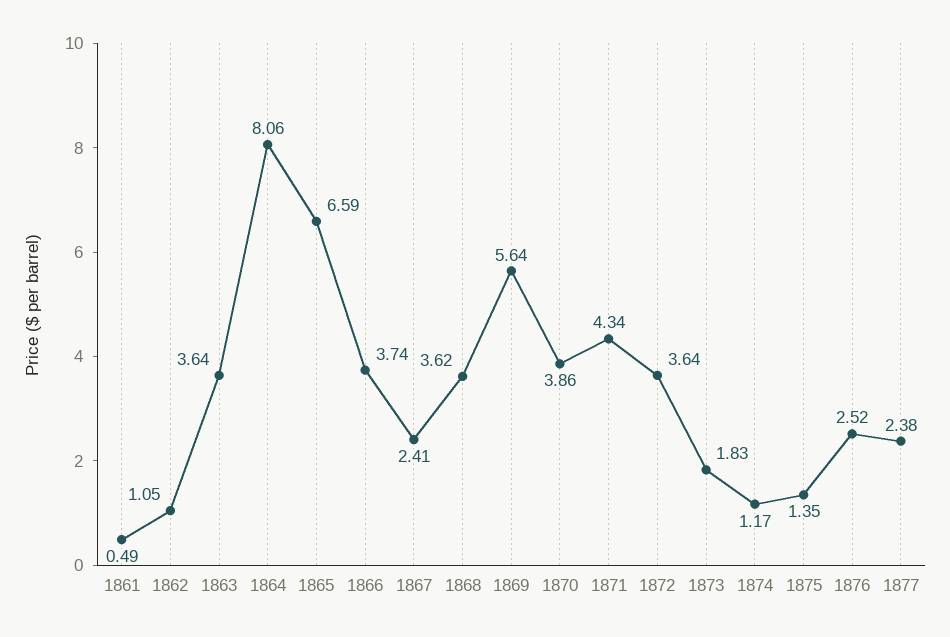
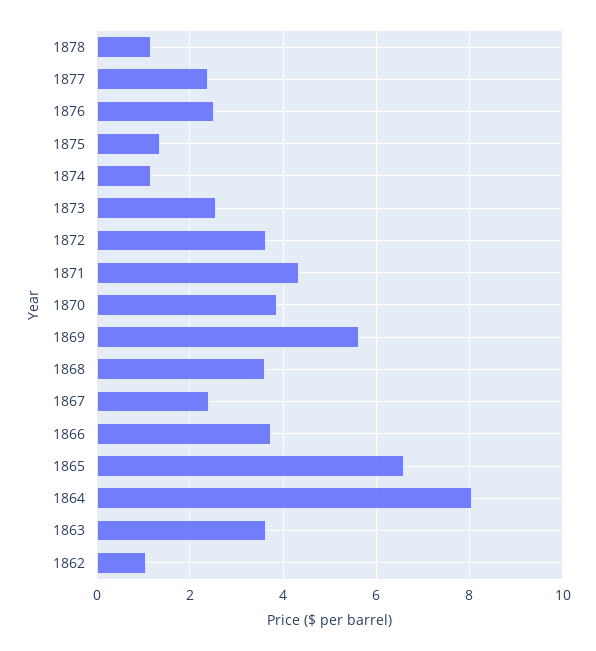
1861: 0.49 -> none
1873: 1.83 -> 2.6
1878: none -> 1.2

